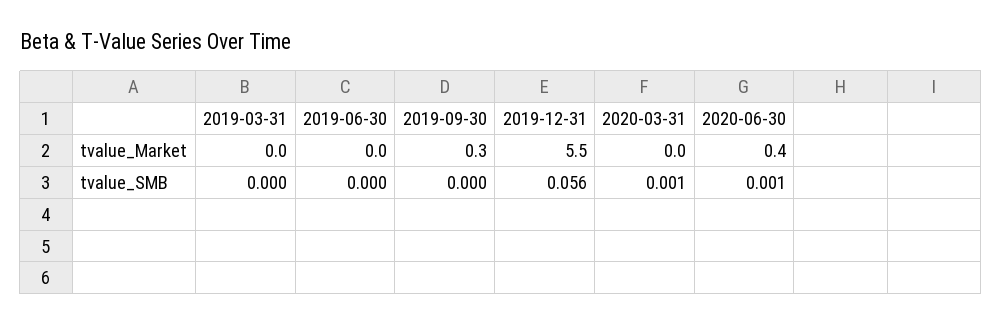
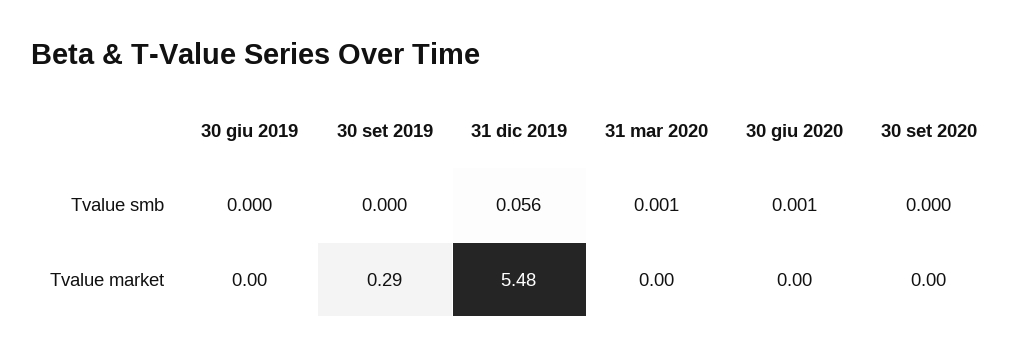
2019-03-31, tvalue_Market: 0 -> none
2020-06-30, tvalue_Market: 0.4 -> 0
2019-03-31, tvalue_SMB: 0 -> none
30 set 2020, tvalue_SMB: none -> 0
30 set 2020, tvalue_Market: none -> 0

